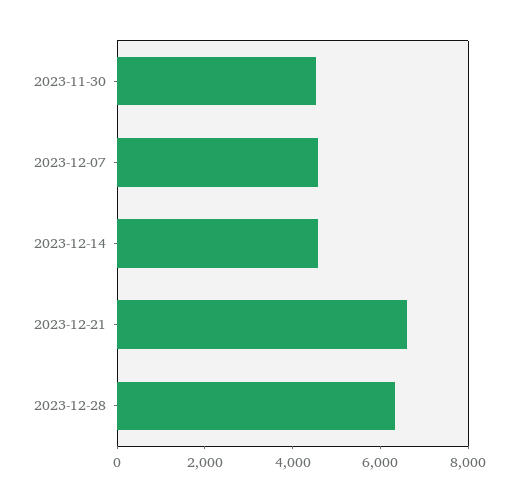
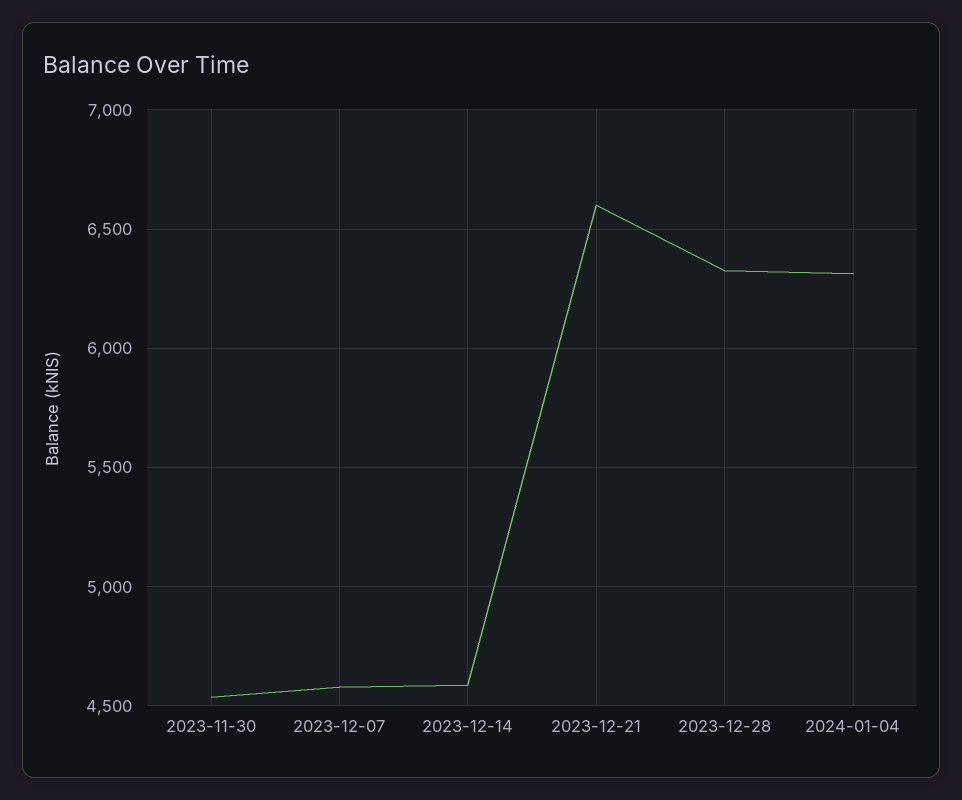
2024-01-04: none -> 6300

